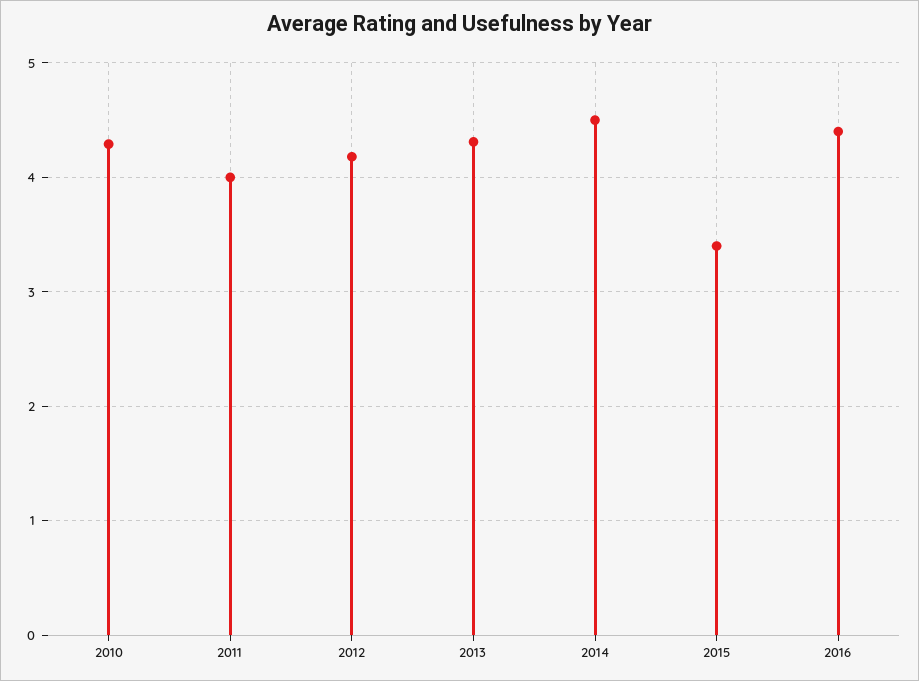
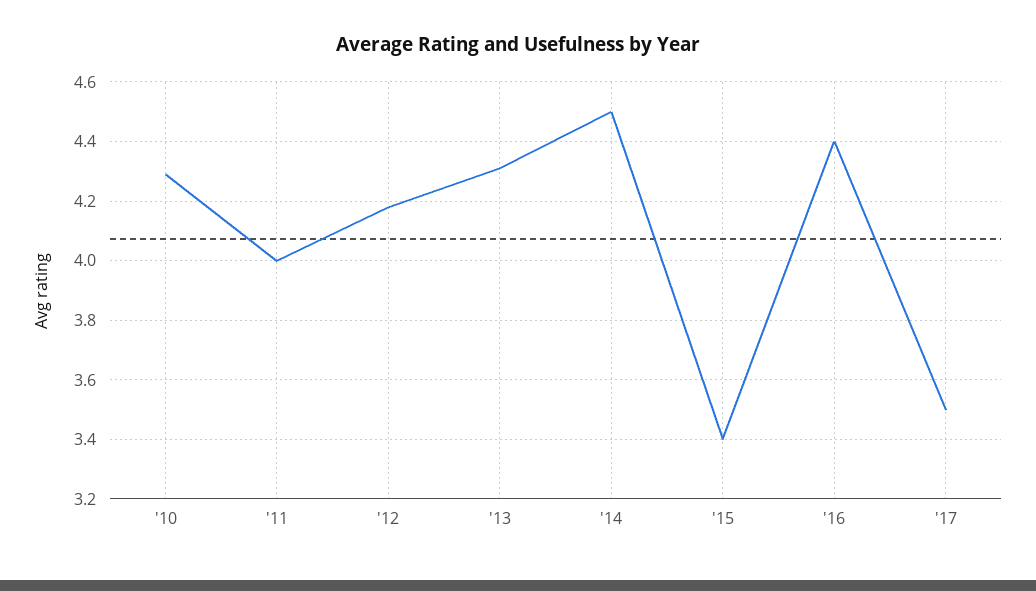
'17: none -> 3.5

